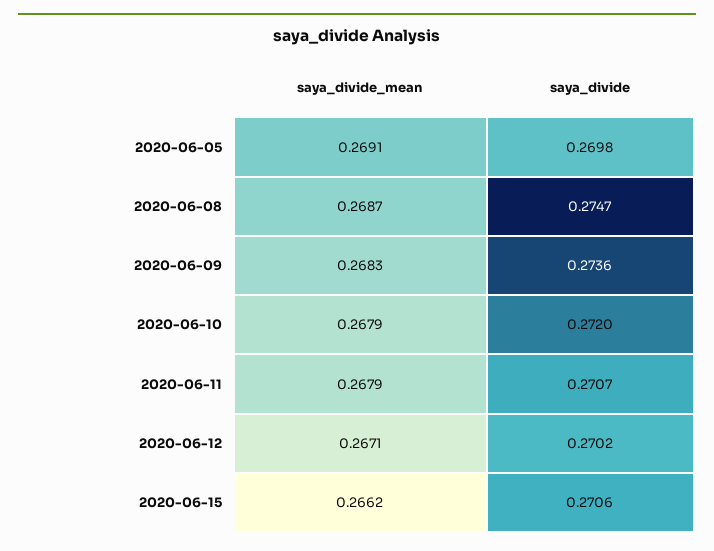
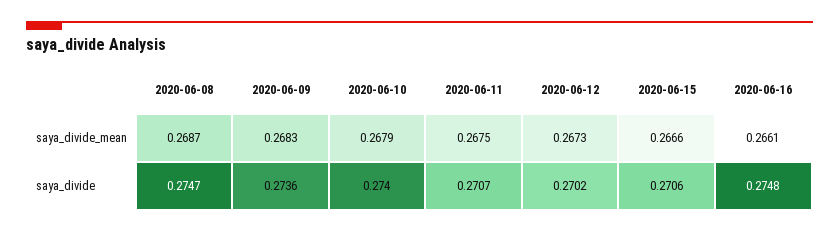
saya_divide_mean, 2020-06-05: 0.2691 -> none
saya_divide, 2020-06-05: 0.2698 -> none
saya_divide, 2020-06-10: 0.272 -> 0.274
saya_divide_mean, 2020-06-11: 0.2679 -> 0.2675
saya_divide_mean, 2020-06-12: 0.2671 -> 0.2673
saya_divide_mean, 2020-06-15: 0.2662 -> 0.2666
saya_divide_mean, 2020-06-16: none -> 0.2661
saya_divide, 2020-06-16: none -> 0.2748

